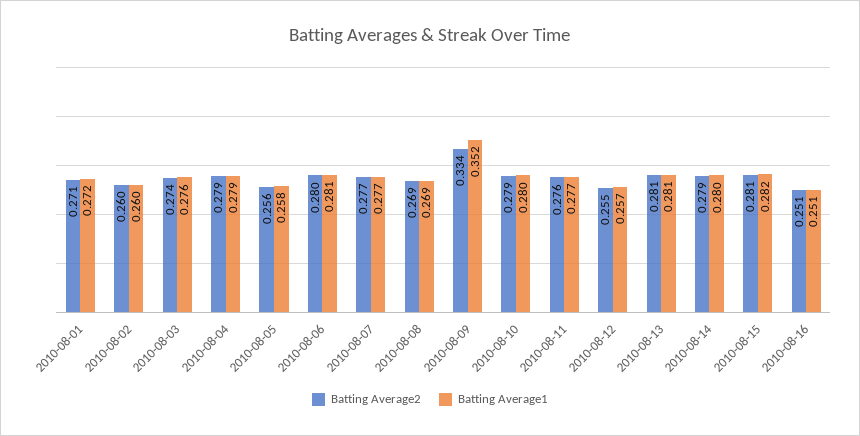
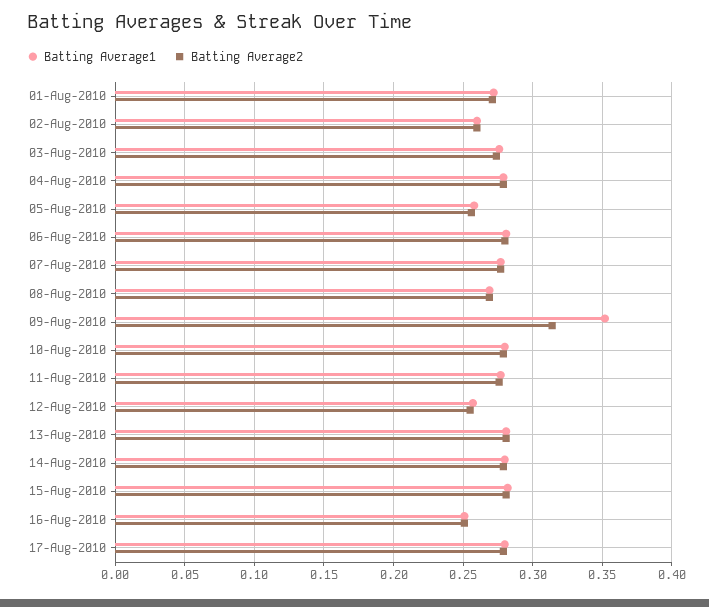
Batting Average2, 2010-08-09: 0.334 -> 0.315
Batting Average1, 17-Aug-2010: none -> 0.28
Batting Average2, 17-Aug-2010: none -> 0.28

